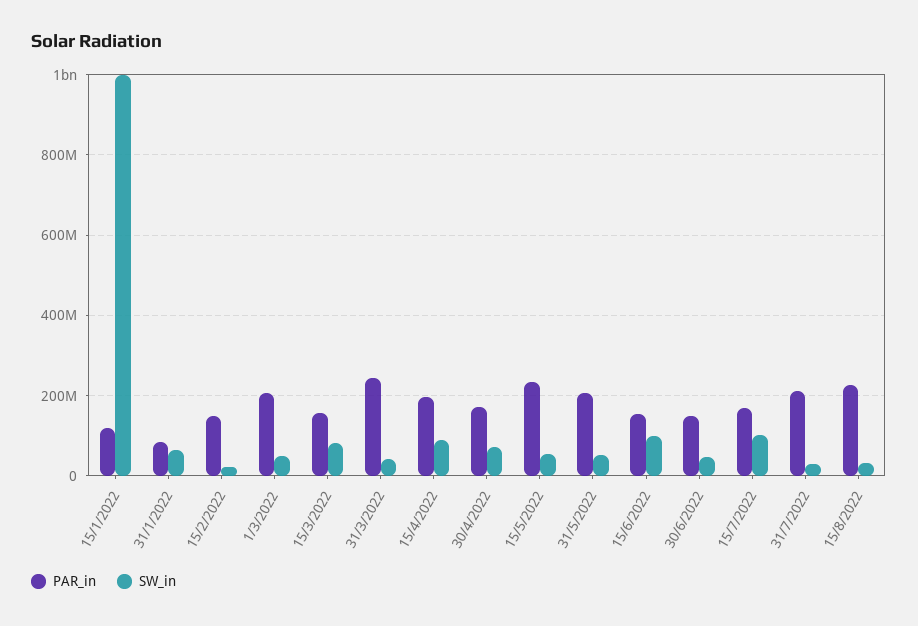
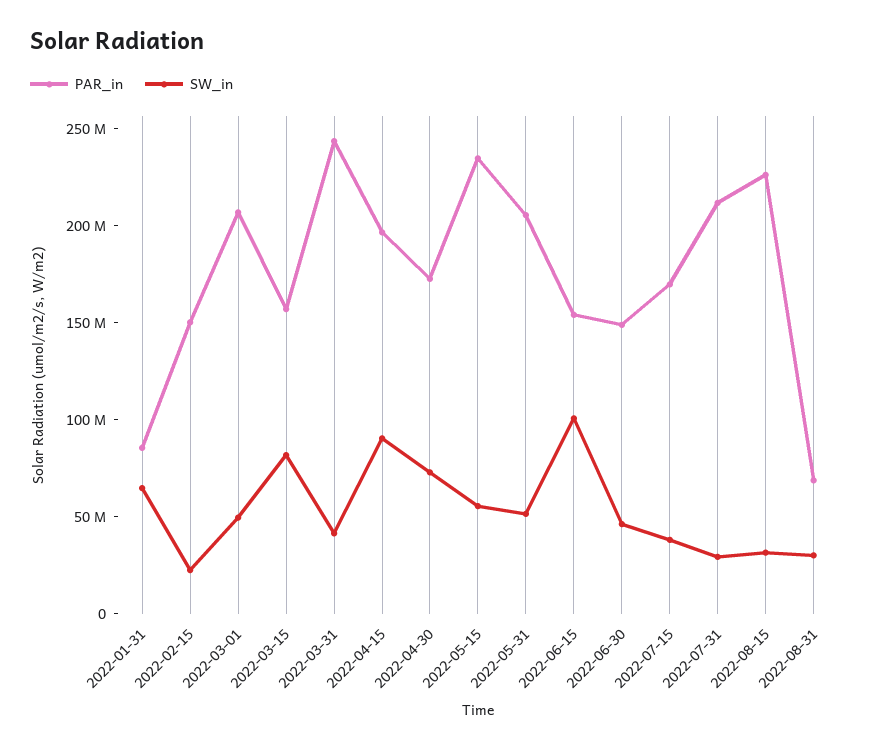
PAR_in, 15/1/2022: 120000000 -> none
SW_in, 15/1/2022: 1000000000 -> none
SW_in, 15/7/2022: 100000000 -> 40000000
PAR_in, 2022-08-31: none -> 70000000
SW_in, 2022-08-31: none -> 30000000

